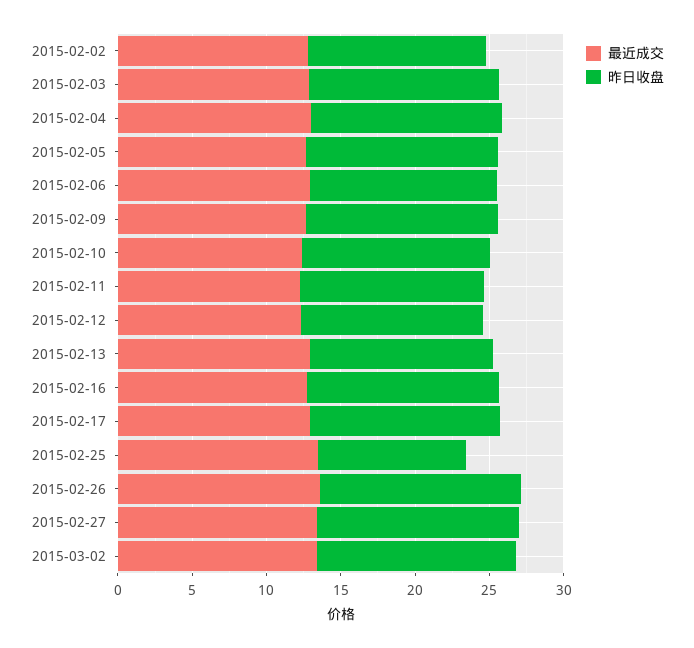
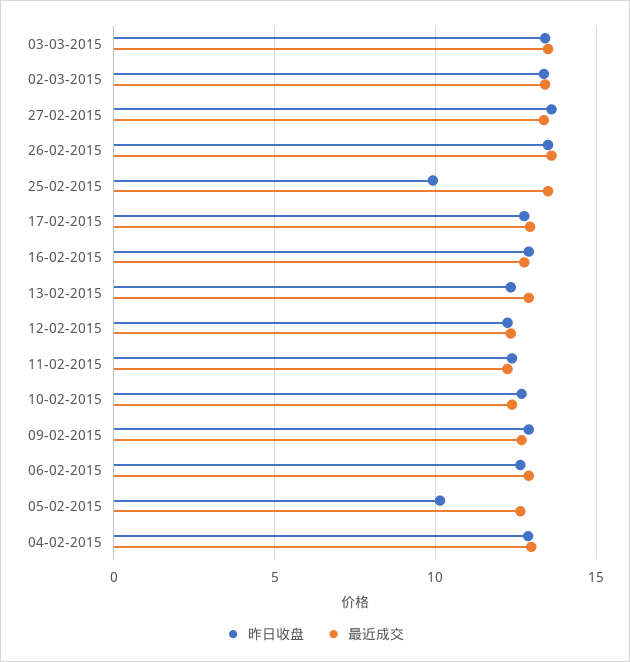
最近成交, 2015-02-02: 13 -> none
昨日收盘, 2015-02-02: 12 -> none
最近成交, 2015-02-03: 13 -> none
昨日收盘, 2015-02-03: 13 -> none
昨日收盘, 2015-02-05: 13 -> 10
昨日收盘, 03-03-2015: none -> 13.5
最近成交, 03-03-2015: none -> 13.5

